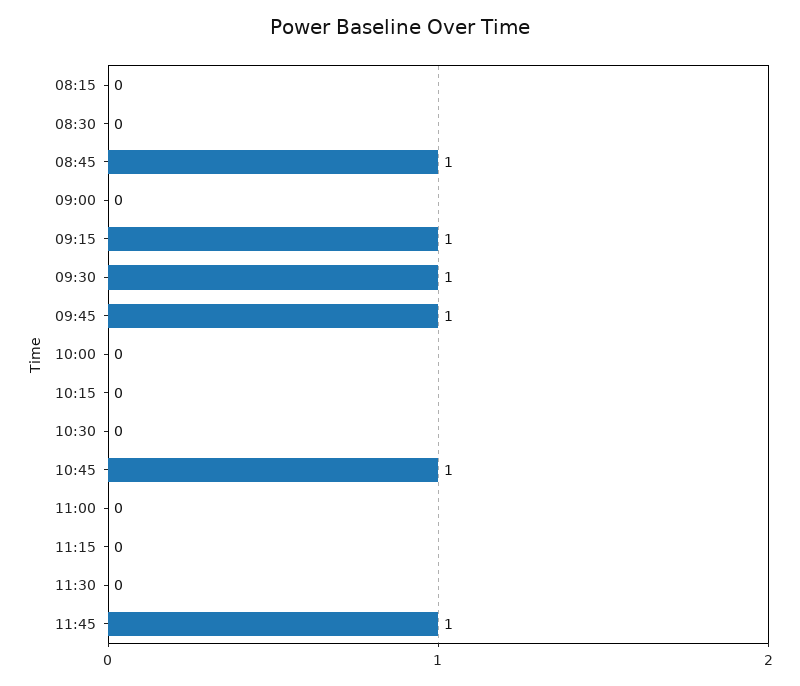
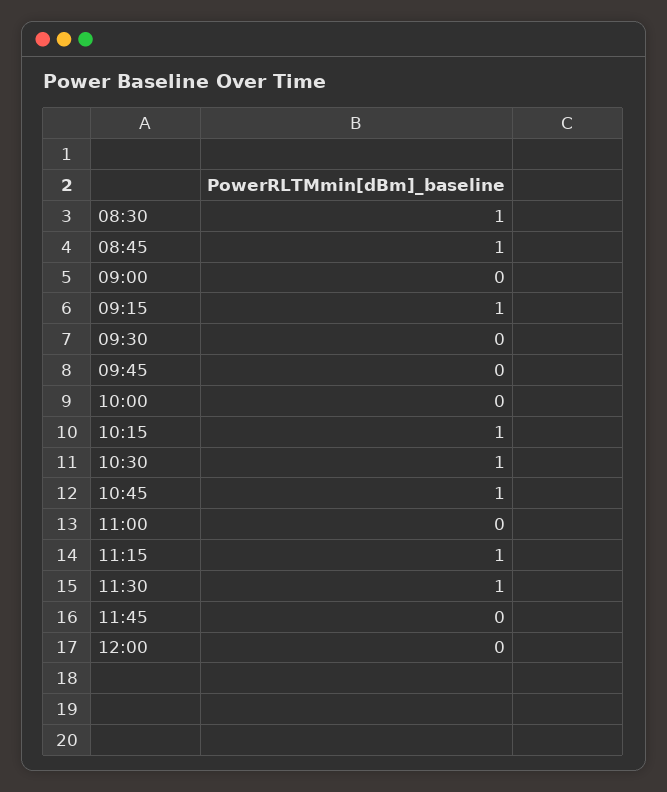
08:15: 0 -> none
08:30: 0 -> 1
09:30: 1 -> 0
09:45: 1 -> 0
10:15: 0 -> 1
10:30: 0 -> 1
11:15: 0 -> 1
11:30: 0 -> 1
11:45: 1 -> 0
12:00: none -> 0

